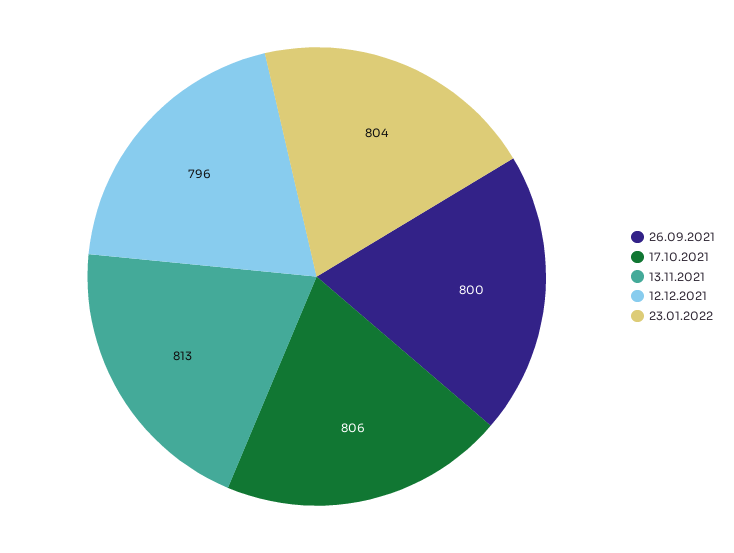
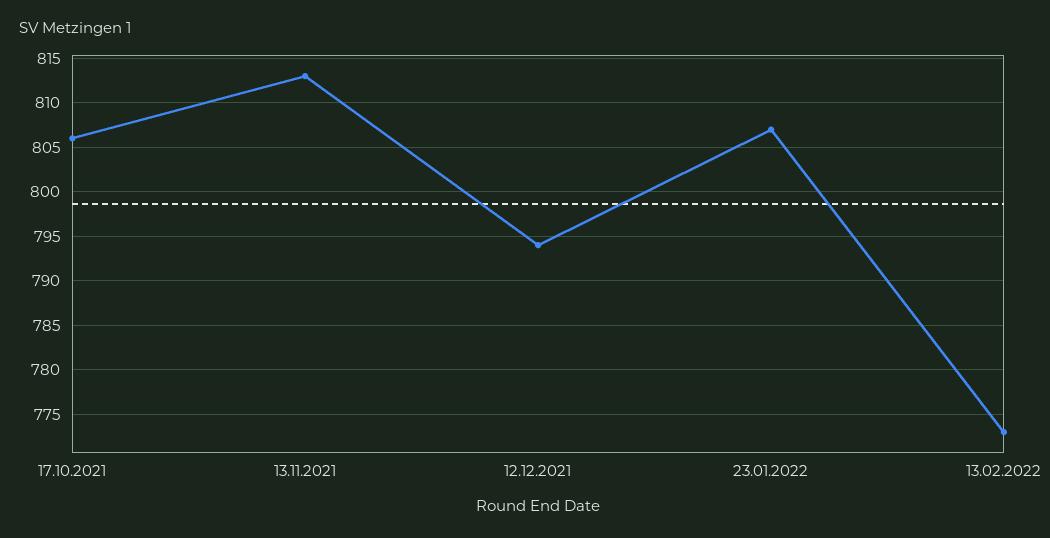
26.09.2021: 800 -> none
12.12.2021: 796 -> 794
23.01.2022: 804 -> 807
13.02.2022: none -> 773

